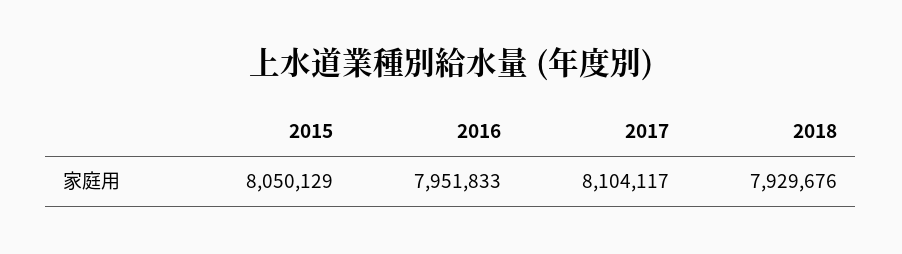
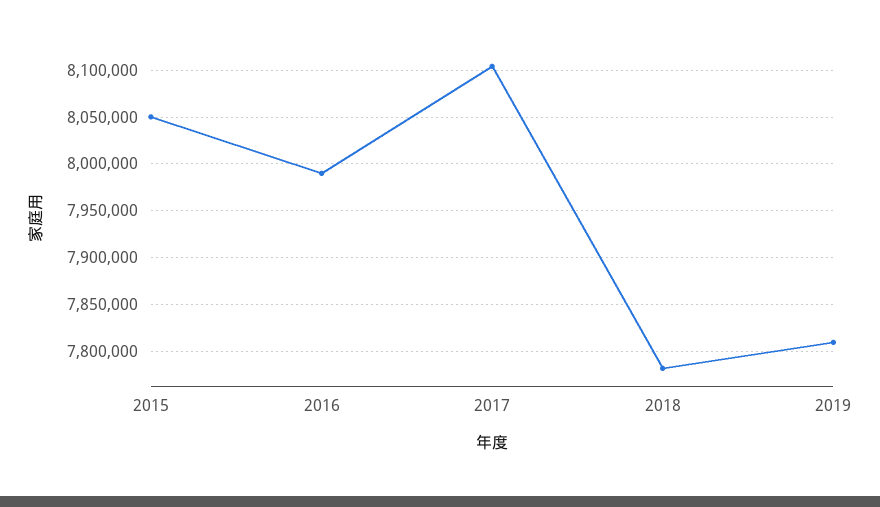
2016: 7951833 -> 7990000
2018: 7929676 -> 7780000
2019: none -> 7810000

